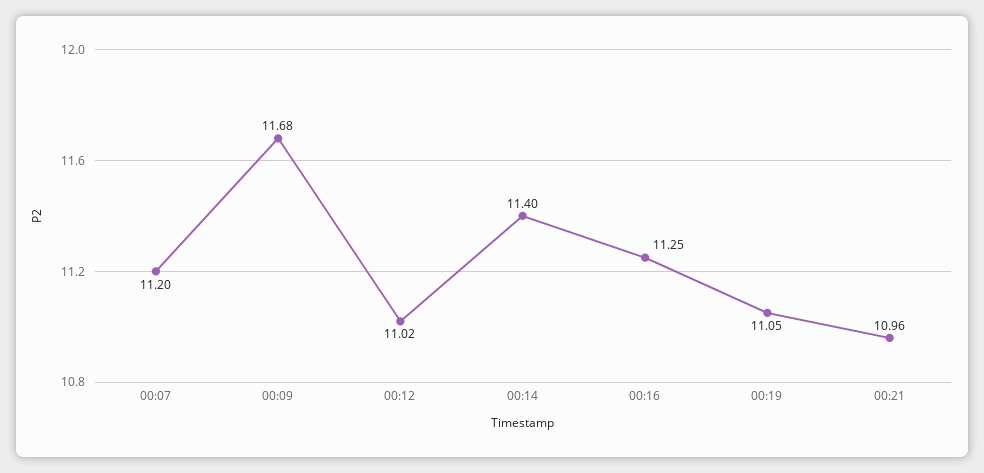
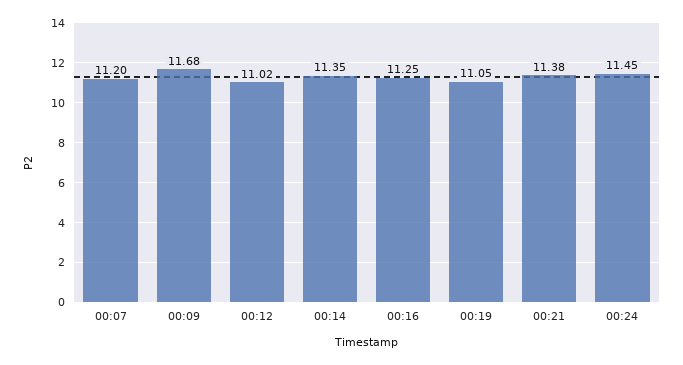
00:14: 11.4 -> 11.35
00:21: 10.96 -> 11.38
00:24: none -> 11.45

